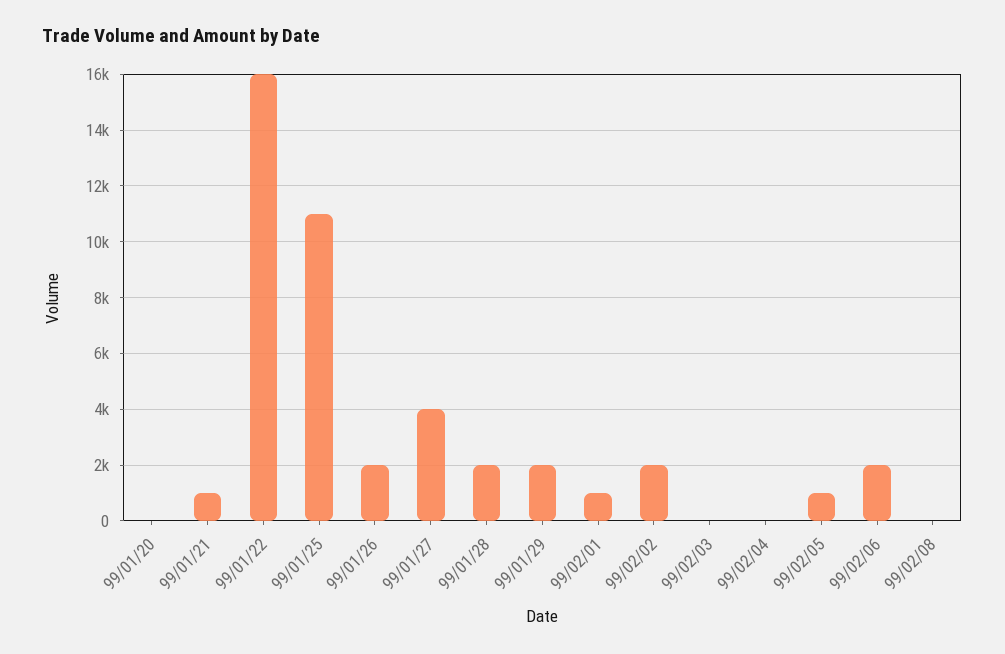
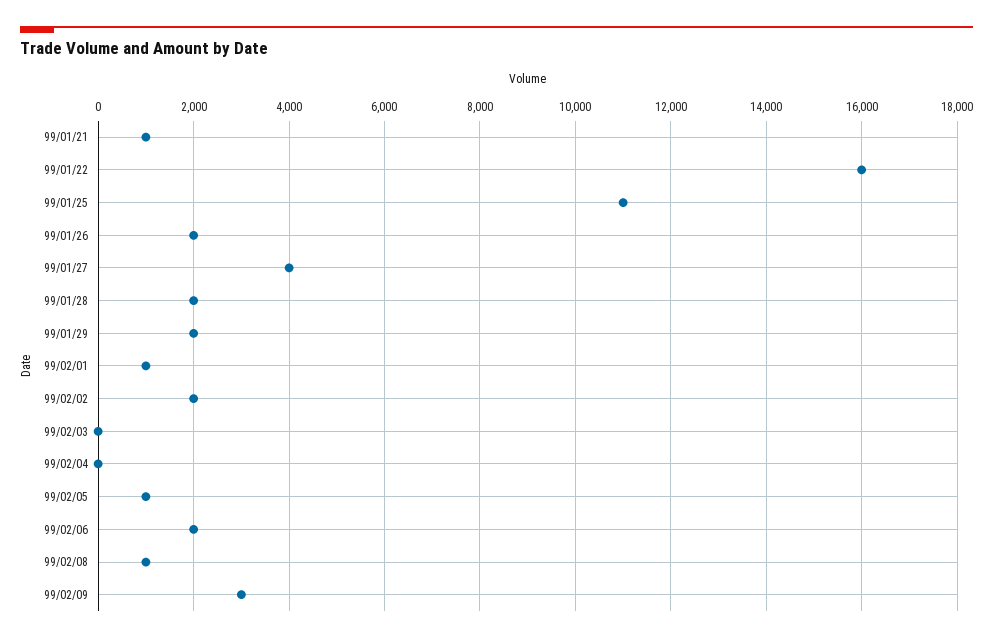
99/01/20: 0 -> none
99/02/08: 0 -> 1000
99/02/09: none -> 3000

